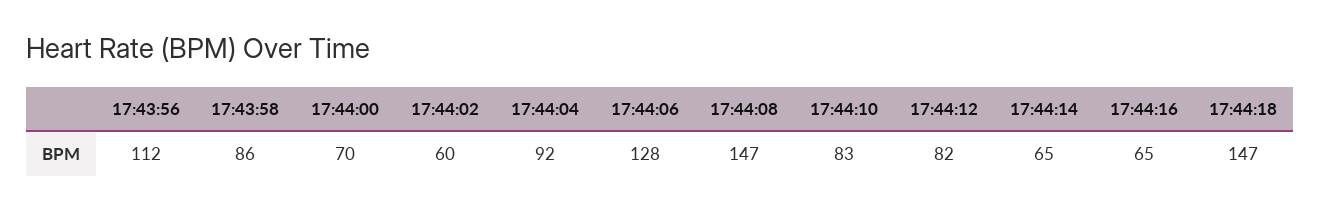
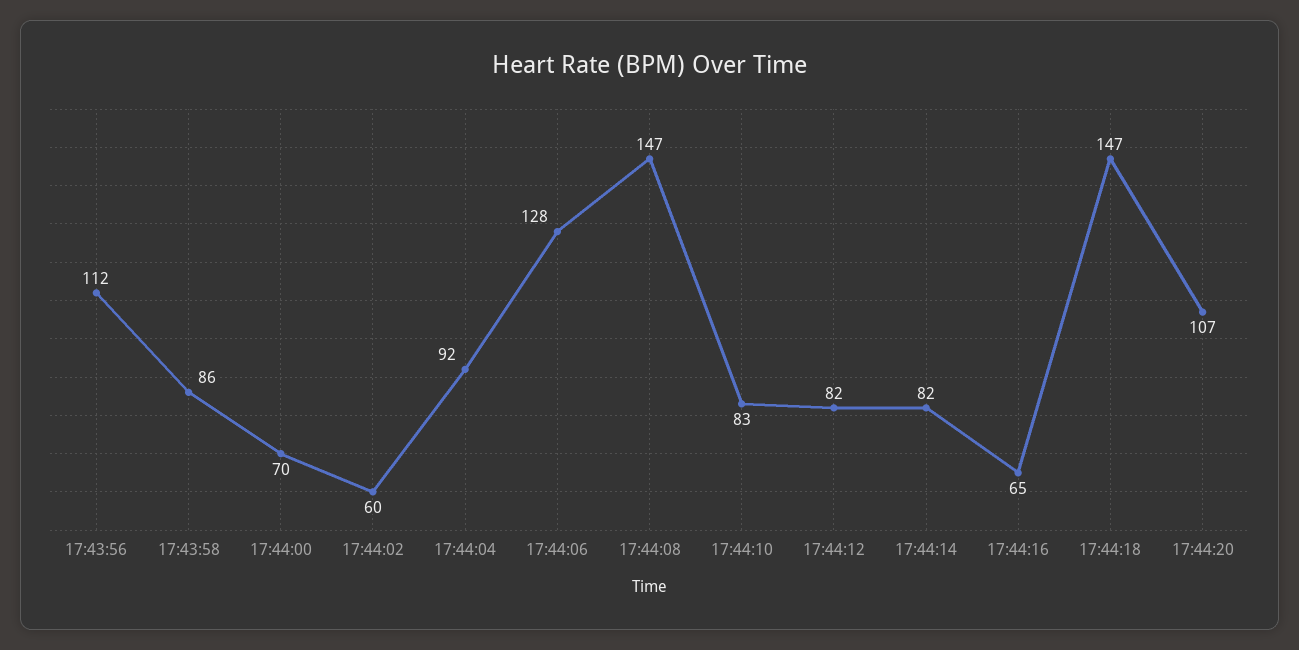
17:44:14: 65 -> 82
17:44:20: none -> 107

